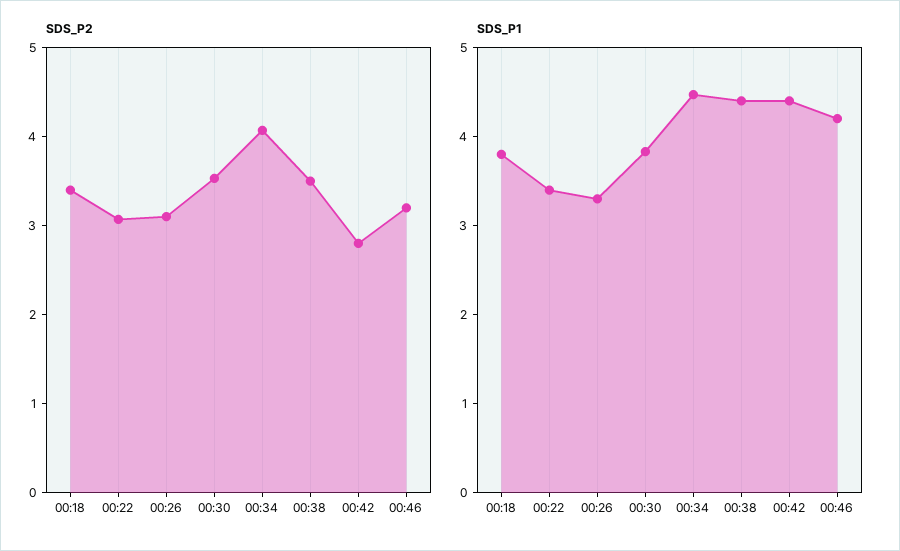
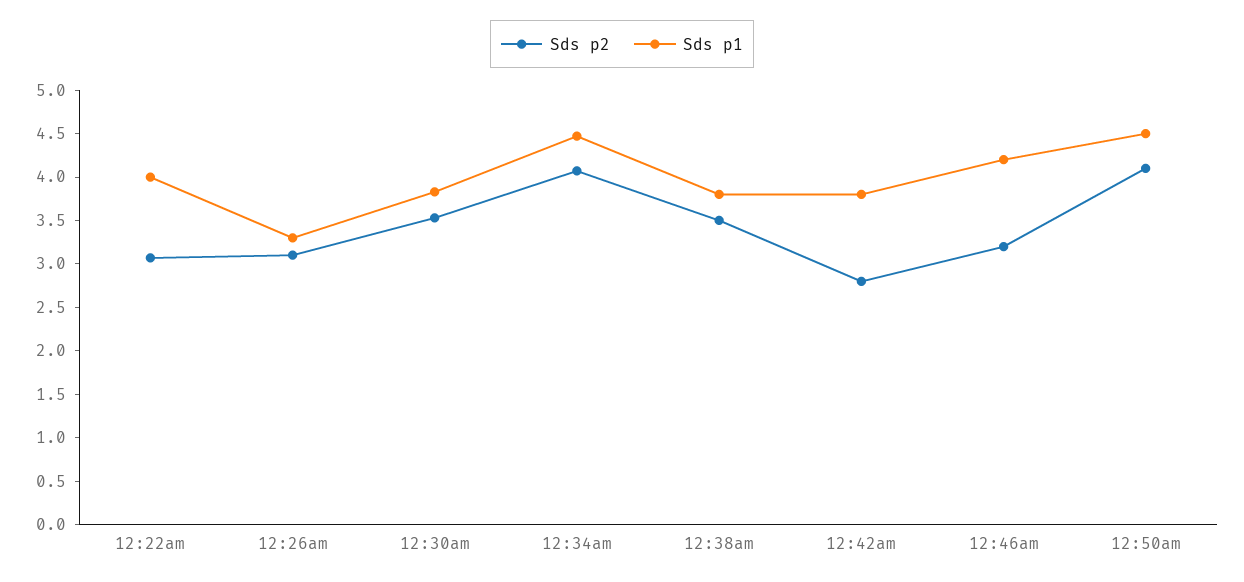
SDS_P2, 00:18: 3.4 -> none
SDS_P1, 00:18: 3.8 -> none
SDS_P1, 00:22: 3.4 -> 4
SDS_P1, 00:38: 4.4 -> 3.8
SDS_P1, 00:42: 4.4 -> 3.8
SDS_P2, 12:50am: none -> 4.1
SDS_P1, 12:50am: none -> 4.5

